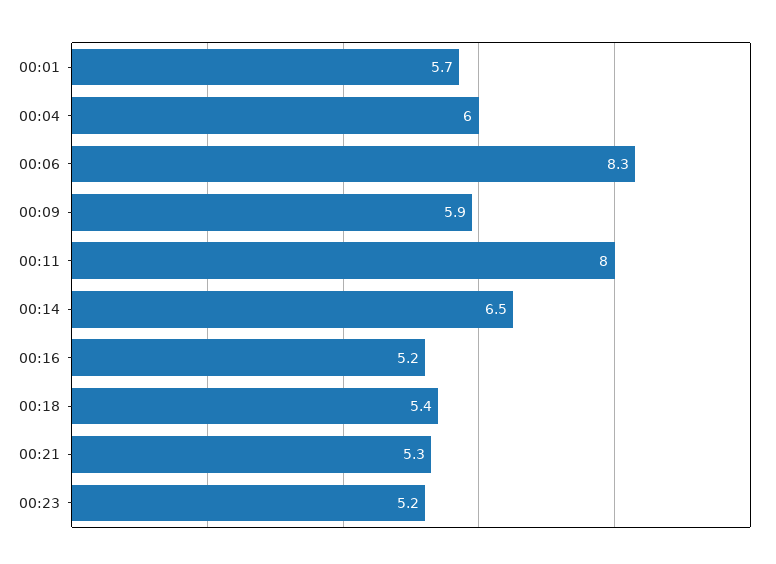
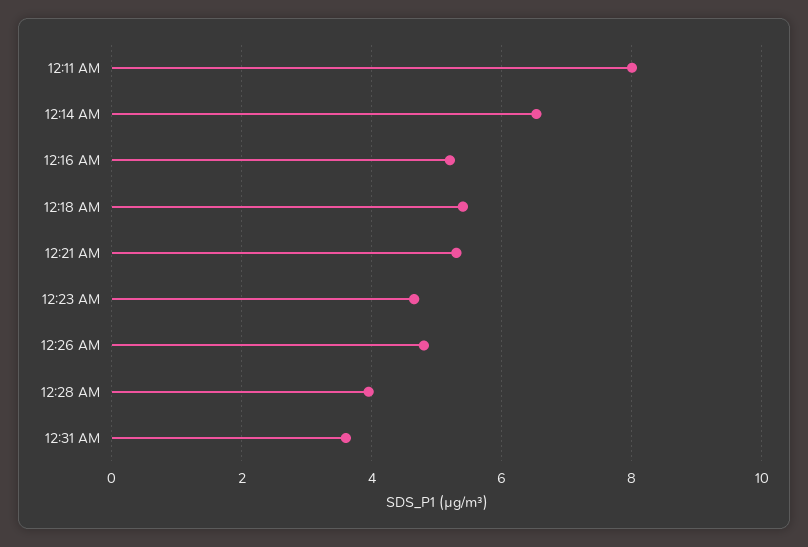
00:01: 5.7 -> none
00:04: 6 -> none
00:06: 8.3 -> none
00:09: 5.9 -> none
00:23: 5.2 -> 4.6
12:26 AM: none -> 4.8
12:28 AM: none -> 4
12:31 AM: none -> 3.6

